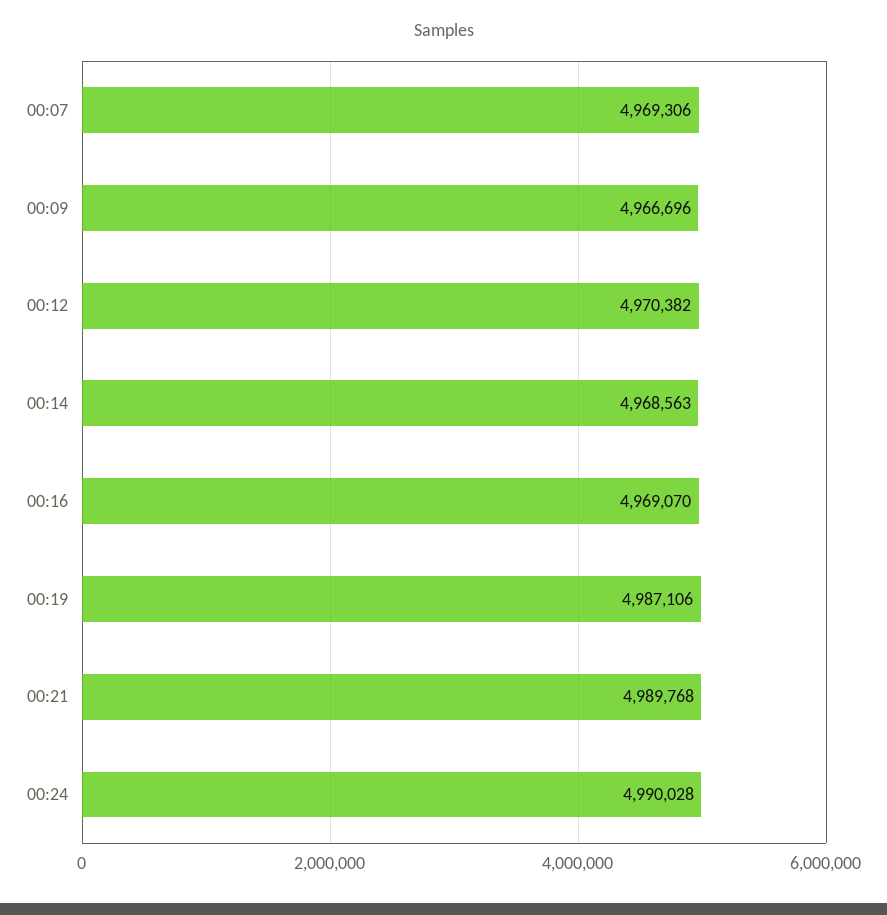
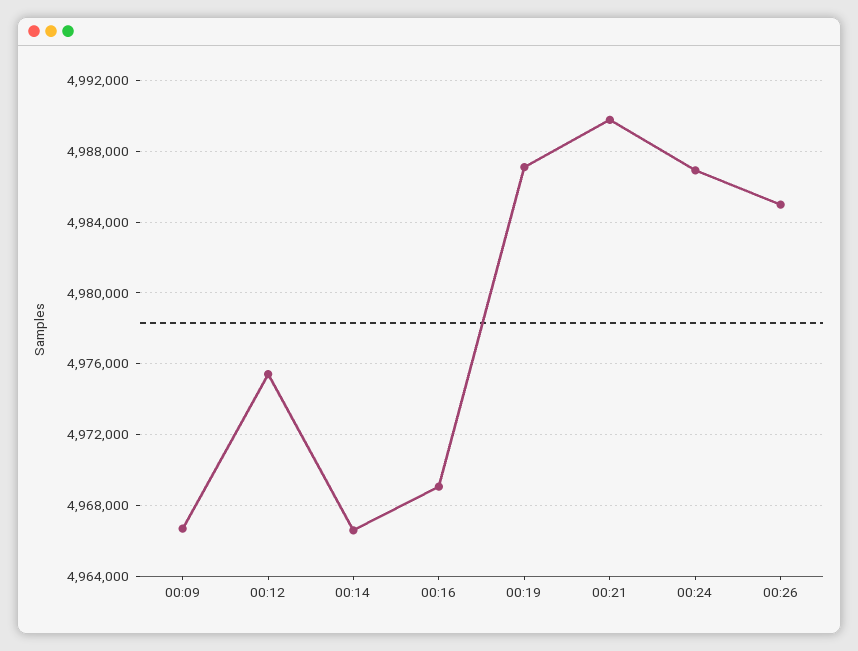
00:07: 4969306 -> none
00:12: 4970382 -> 4975500
00:14: 4968563 -> 4966500
00:24: 4990028 -> 4987000
00:26: none -> 4985000

